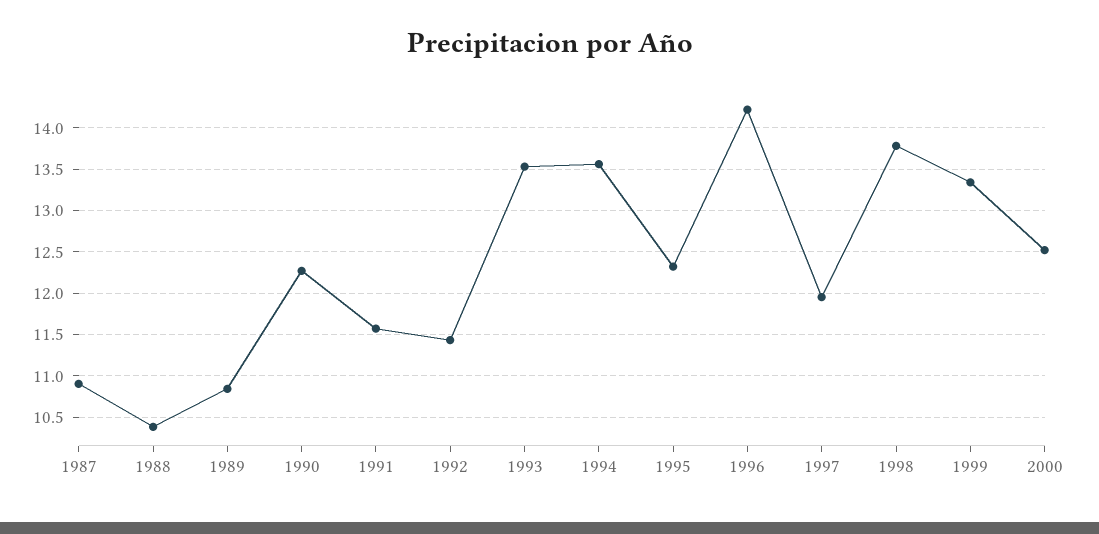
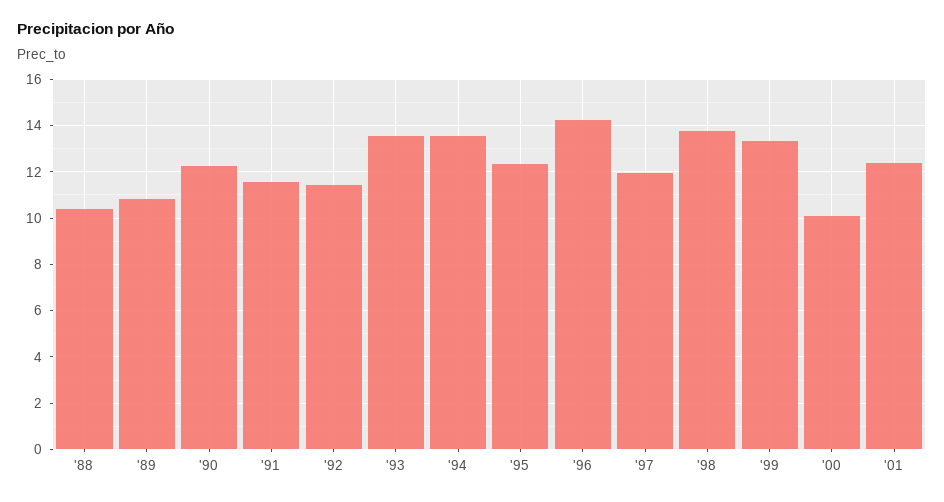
1987: 10.9 -> none
2000: 12.5 -> 10
'01: none -> 12.5

